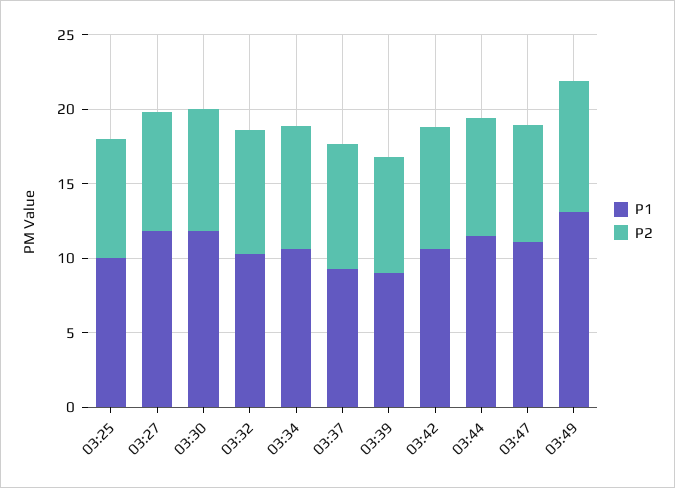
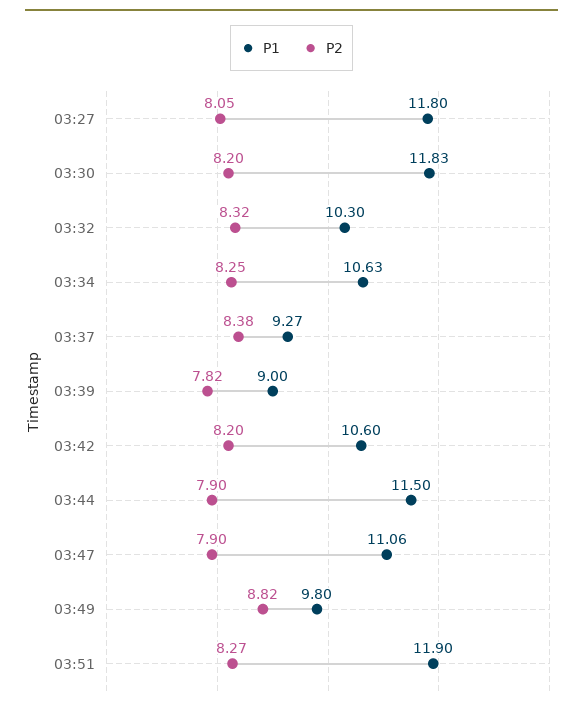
P1, 03:25: 10 -> none
P2, 03:25: 8 -> none
P1, 03:49: 13 -> 9.8
P1, 03:51: none -> 11.9
P2, 03:51: none -> 8.27

